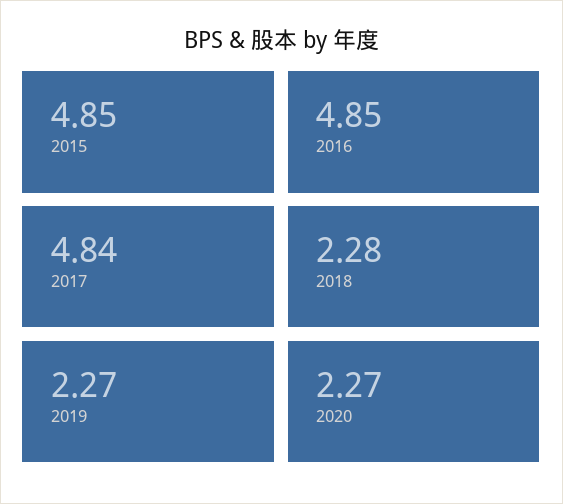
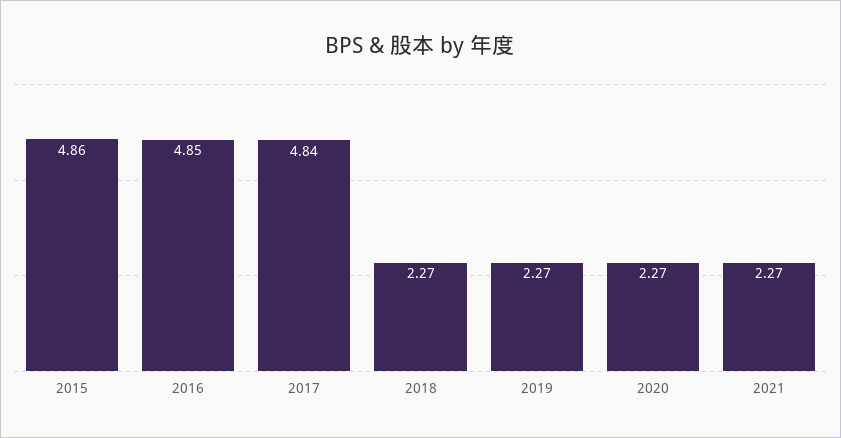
2015: 4.85 -> 4.86
2018: 2.28 -> 2.27
2021: none -> 2.27

